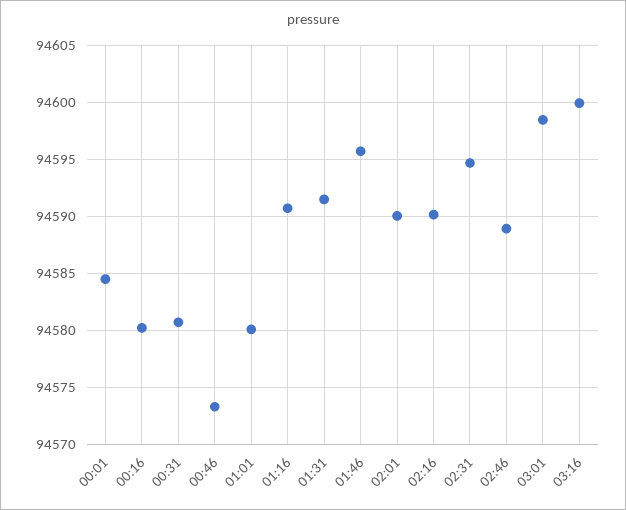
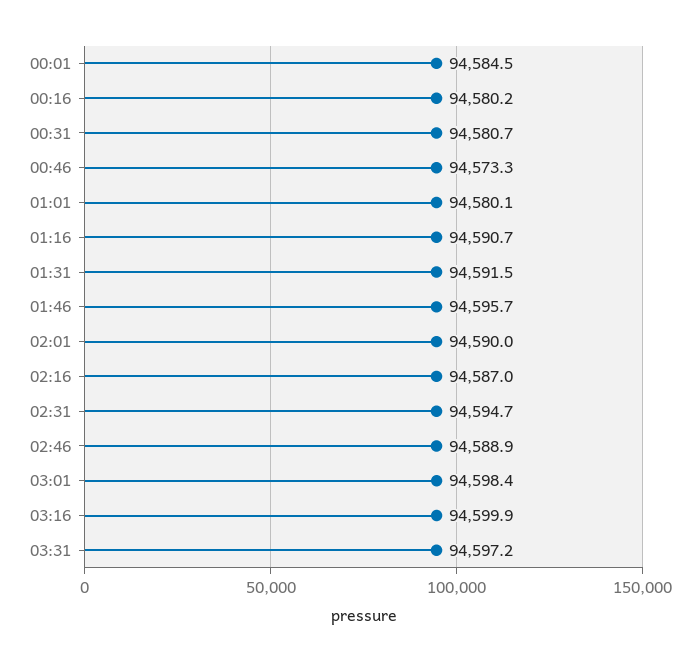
02:16: 94590 -> 94587
03:31: none -> 94597.2

